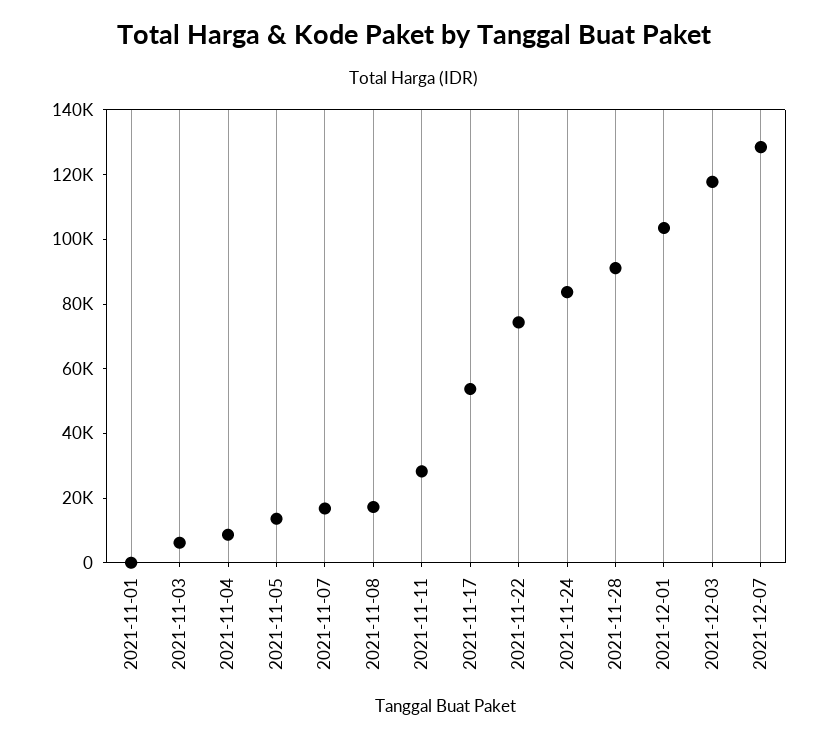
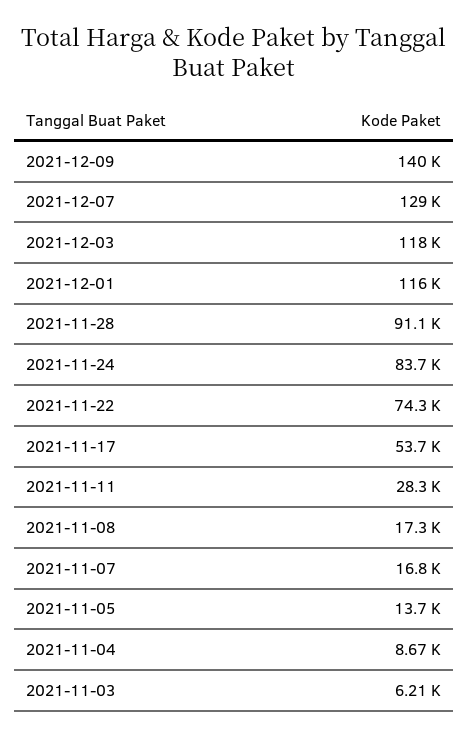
2021-11-01: 0 -> none
2021-12-01: 105000 -> 116000
2021-12-09: none -> 140000

